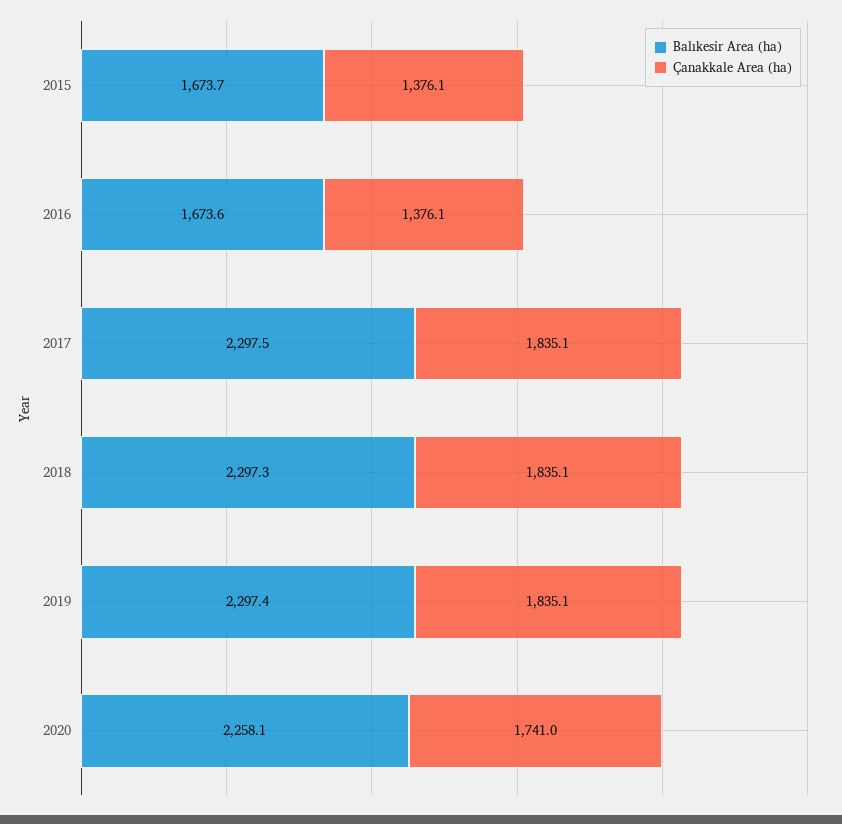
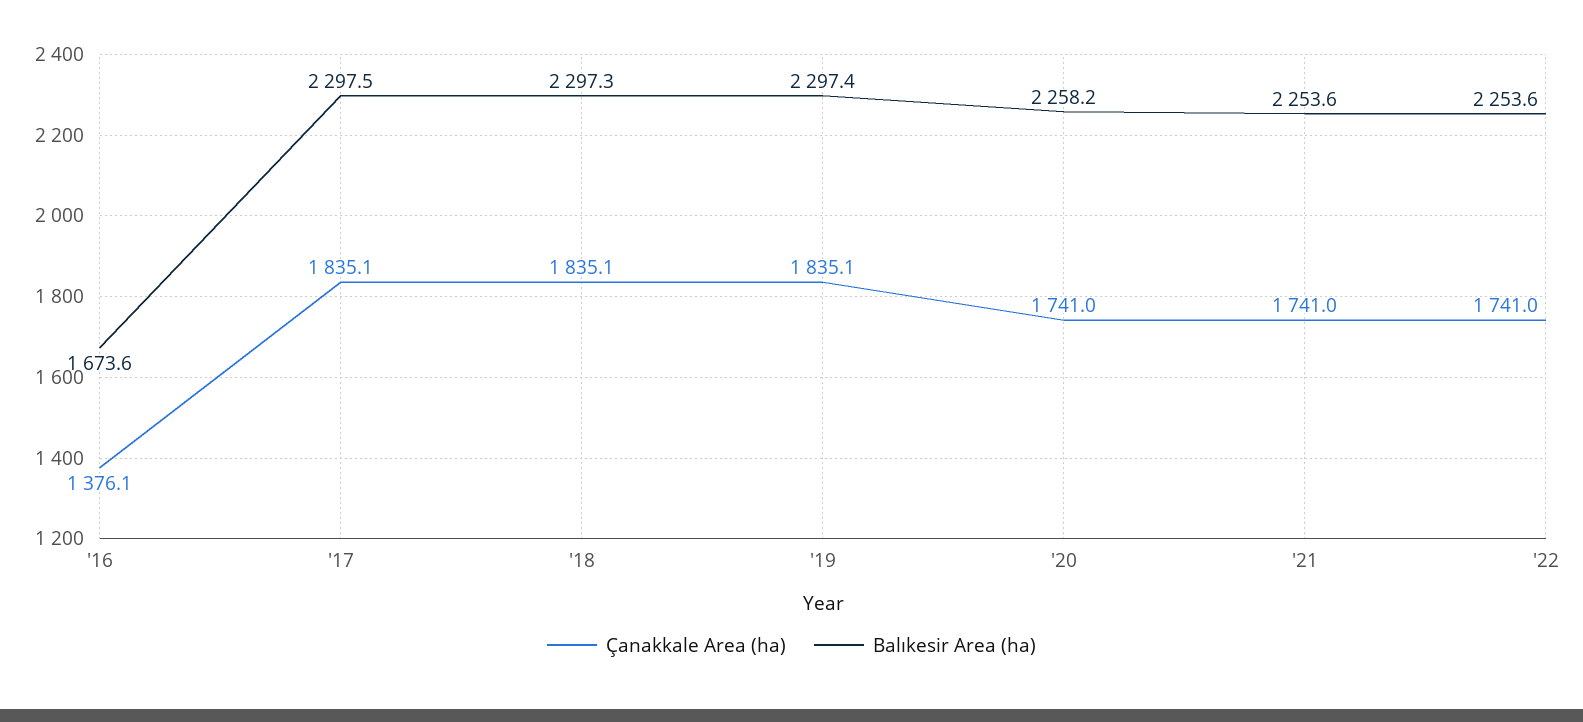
Balıkesir Area (ha), 2015: 1673.7 -> none
Çanakkale Area (ha), 2015: 1376.1 -> none
Balıkesir Area (ha), 2020: 2258.1 -> 2258.2
Çanakkale Area (ha), '21: none -> 1741
Balıkesir Area (ha), '21: none -> 2253.6
Çanakkale Area (ha), '22: none -> 1741
Balıkesir Area (ha), '22: none -> 2253.6

